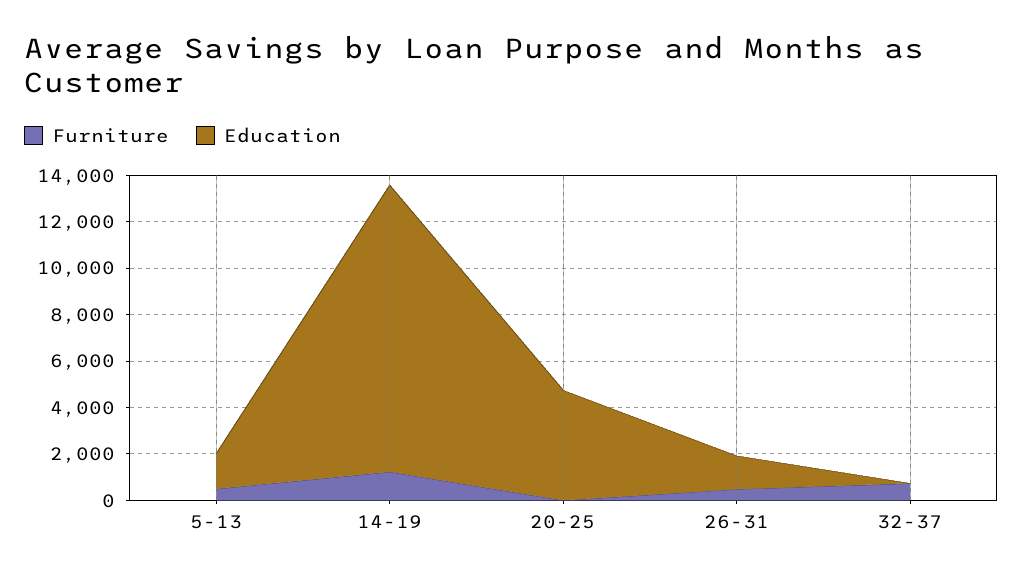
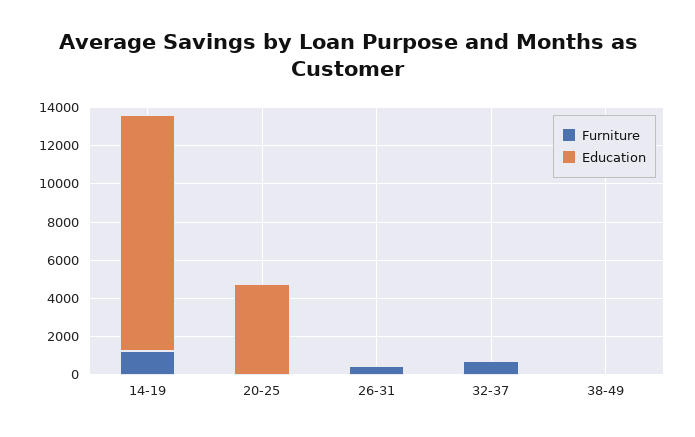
Furniture, 5-13: 500 -> none
Education, 5-13: 1500 -> none
Education, 26-31: 1500 -> 0
Furniture, 38-49: none -> 0
Education, 38-49: none -> 0

